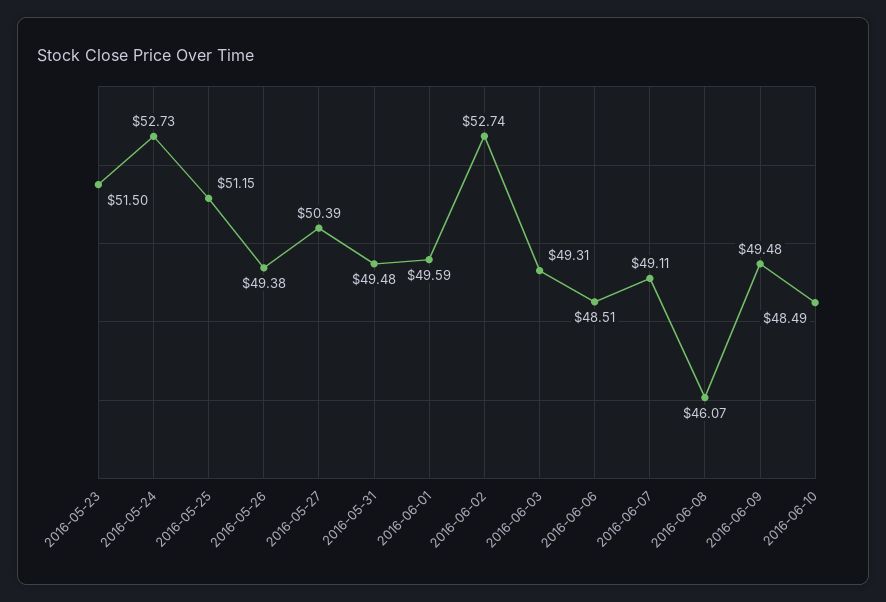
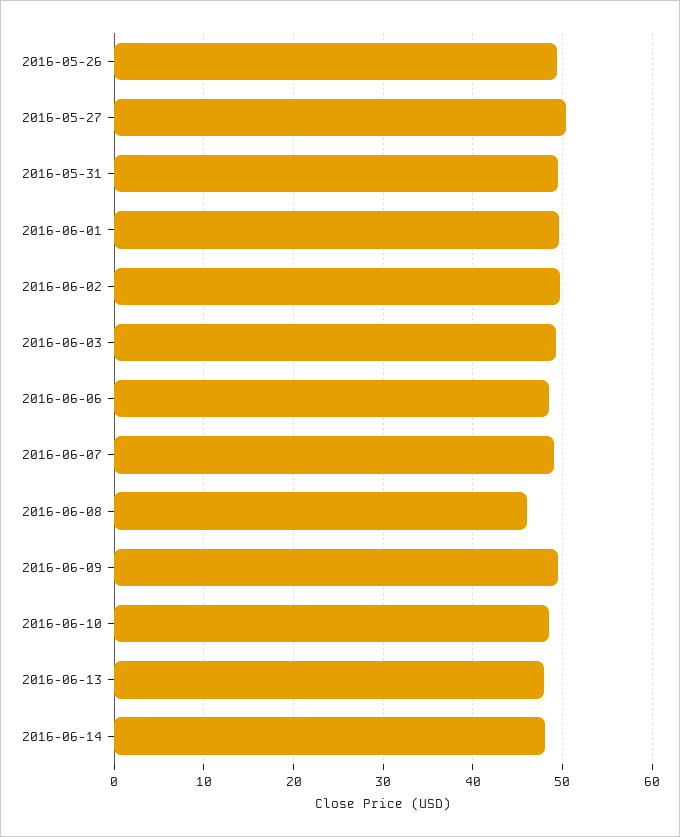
2016-05-23: 51.5 -> none
2016-05-24: 52.73 -> none
2016-05-25: 51.15 -> none
2016-06-02: 52.74 -> 50
2016-06-13: none -> 48
2016-06-14: none -> 48

